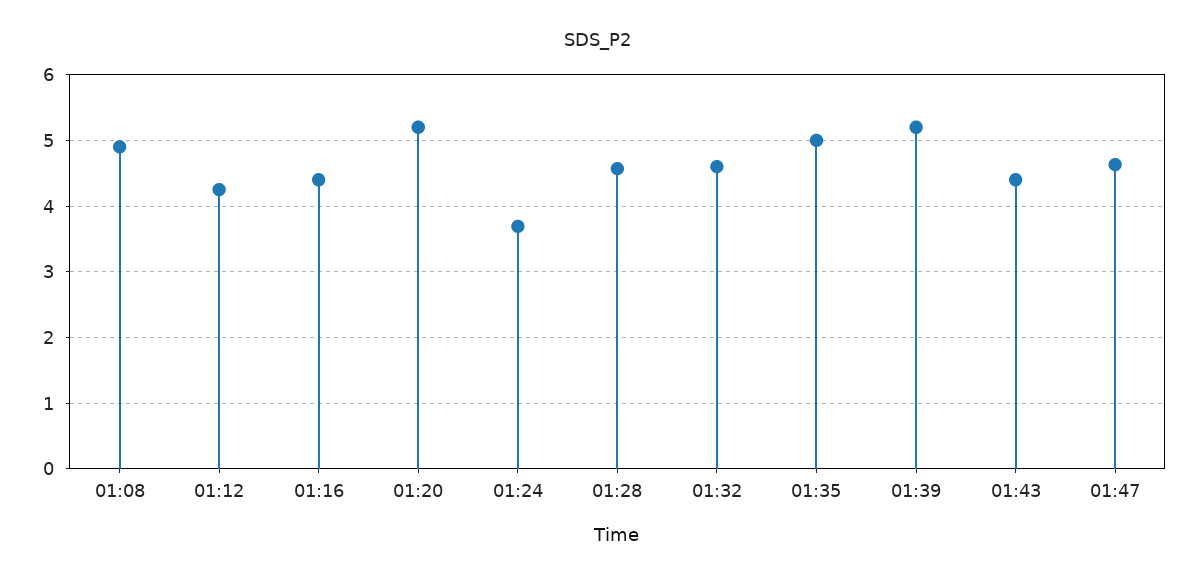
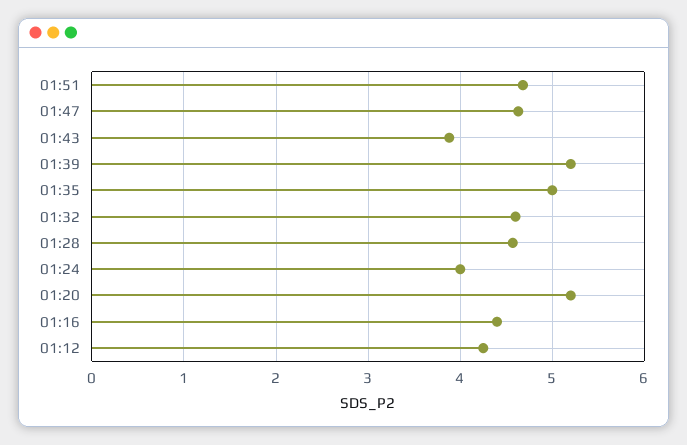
01:08: 4.9 -> none
01:24: 3.7 -> 4
01:43: 4.4 -> 3.9
01:51: none -> 4.7

